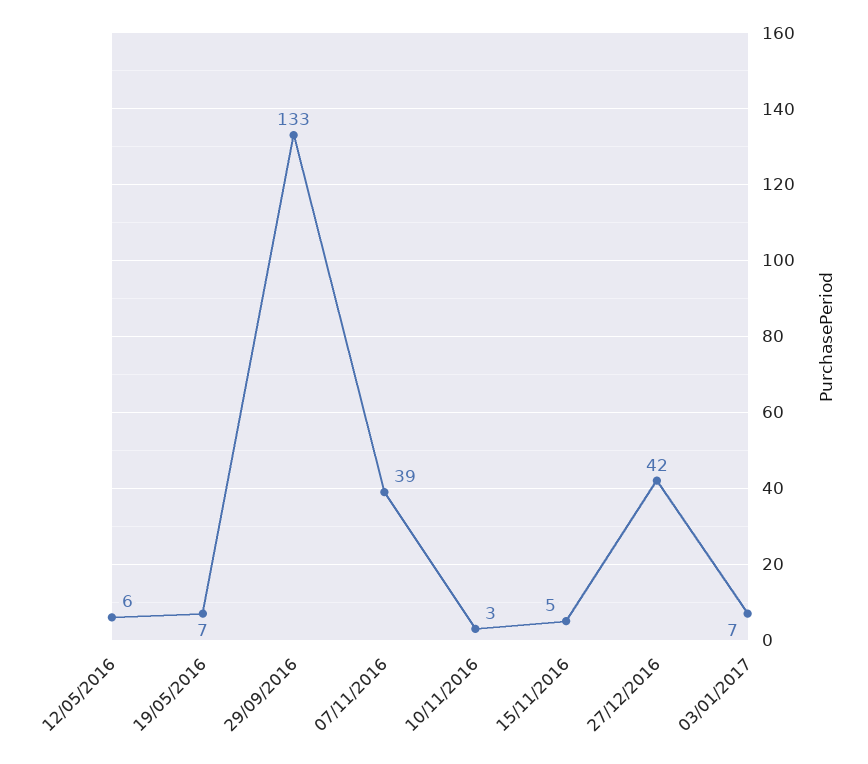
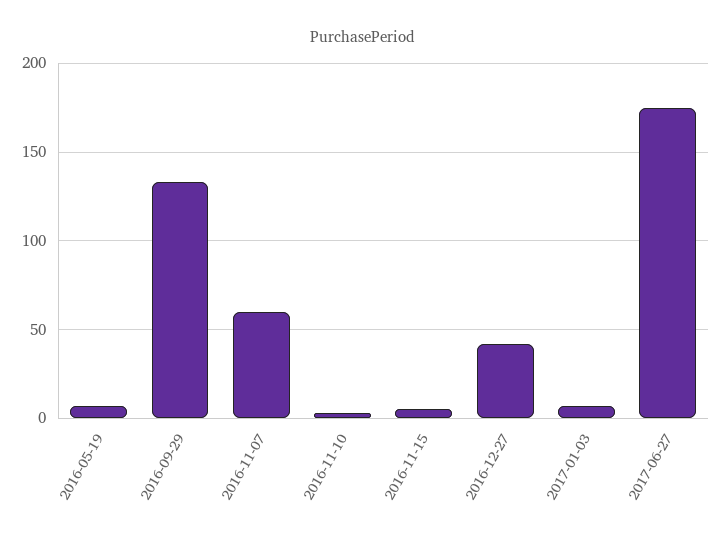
12/05/2016: 6 -> none
07/11/2016: 39 -> 60
2017-06-27: none -> 175

